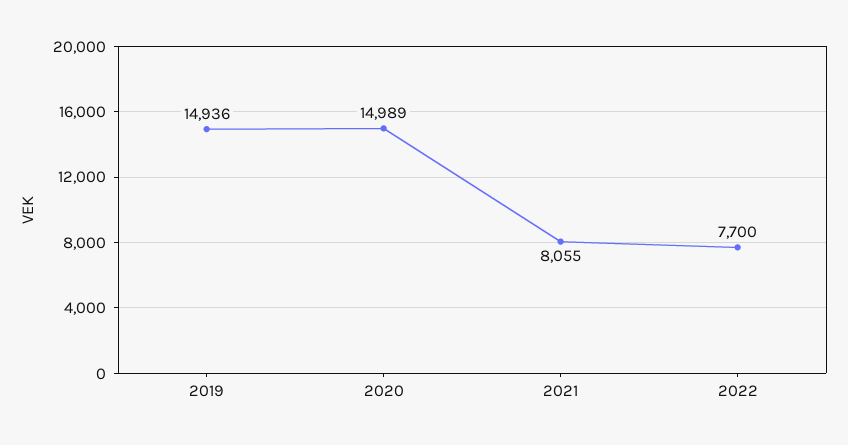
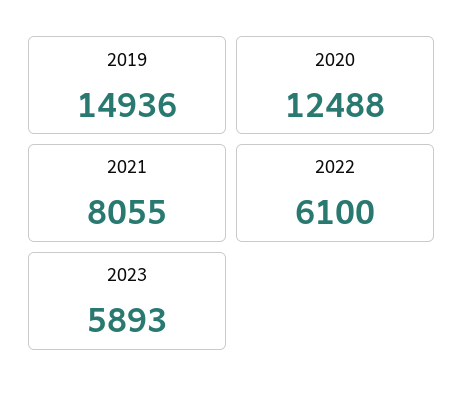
2020: 14989 -> 12488
2022: 7700 -> 6100
2023: none -> 5893

